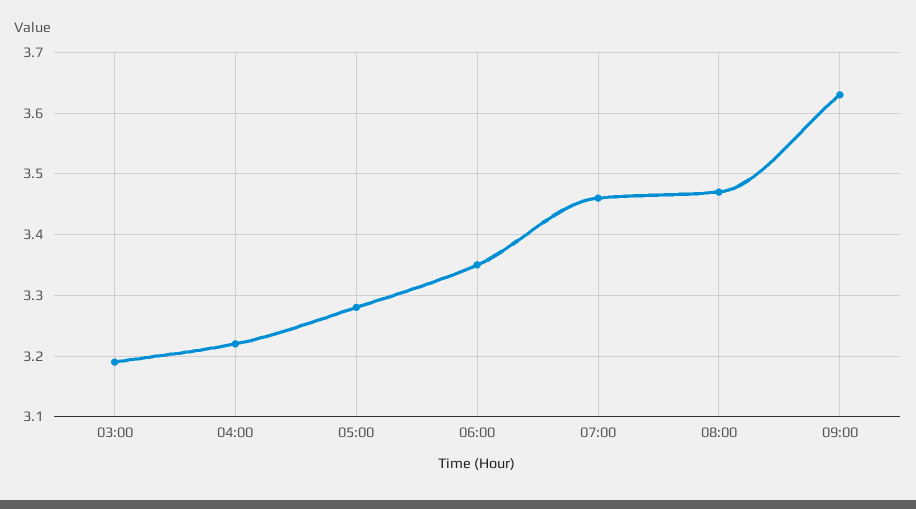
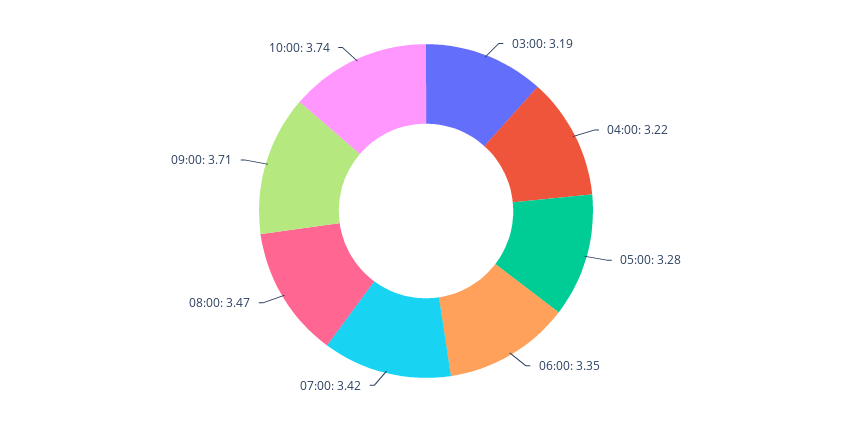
07:00: 3.46 -> 3.42
09:00: 3.63 -> 3.71
10:00: none -> 3.74

